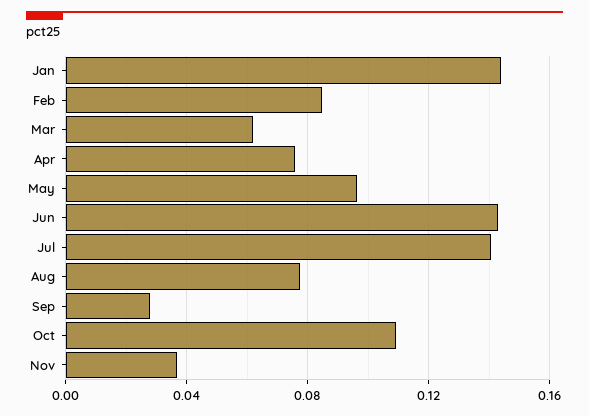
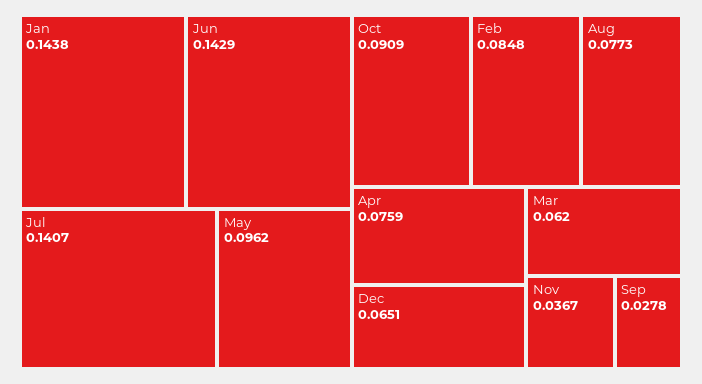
Oct: 0.11 -> 0.0909
Dec: none -> 0.0651

